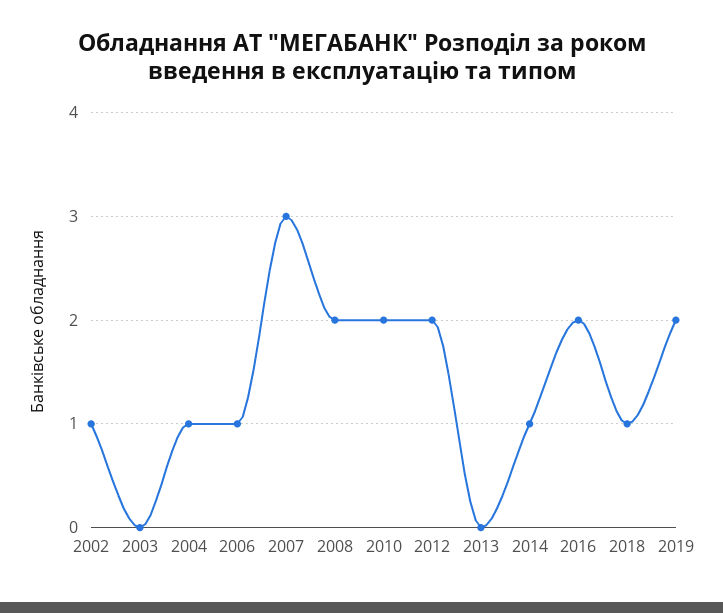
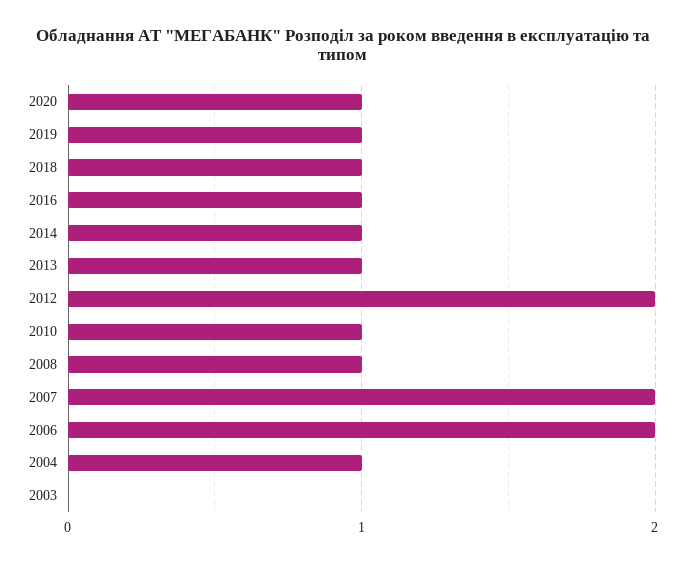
2002: 1 -> none
2006: 1 -> 2
2007: 3 -> 2
2008: 2 -> 1
2010: 2 -> 1
2013: 0 -> 1
2016: 2 -> 1
2019: 2 -> 1
2020: none -> 1

